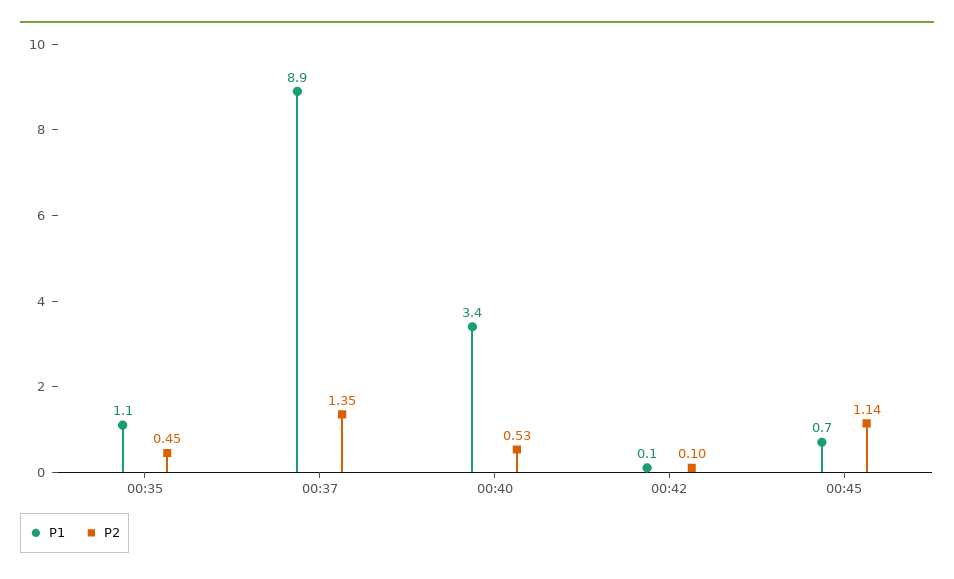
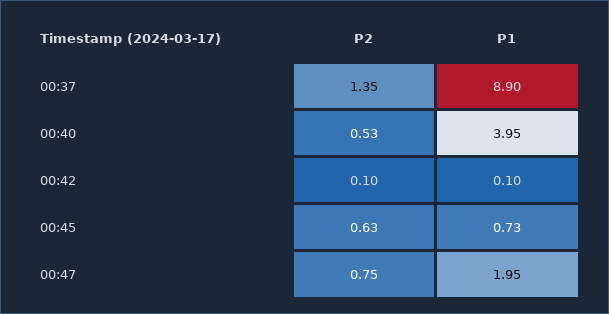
P1, 00:35: 1.1 -> none
P2, 00:35: 0.45 -> none
P1, 00:40: 3.4 -> 3.95
P2, 00:45: 1.14 -> 0.63
P2, 00:47: none -> 0.75
P1, 00:47: none -> 1.95

